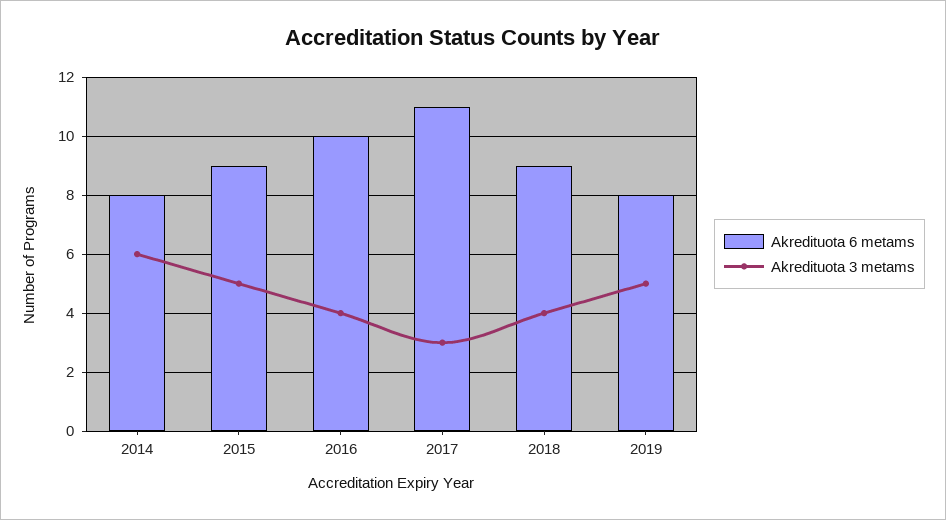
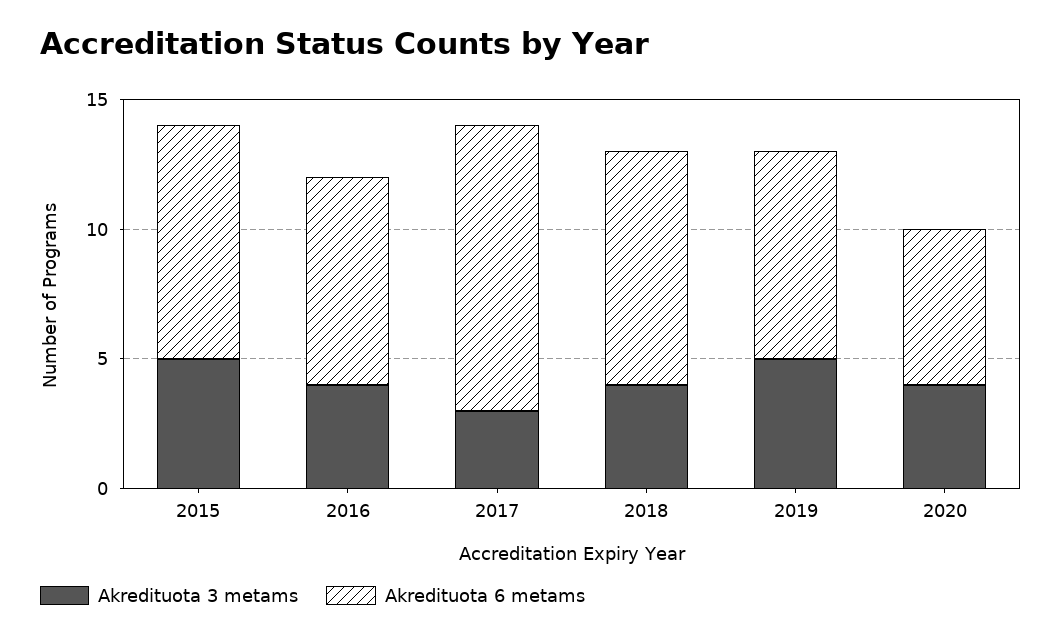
Akredituota 6 metams, 2014: 8 -> none
Akredituota 3 metams, 2014: 6 -> none
Akredituota 6 metams, 2016: 10 -> 8
Akredituota 3 metams, 2020: none -> 4
Akredituota 6 metams, 2020: none -> 6

